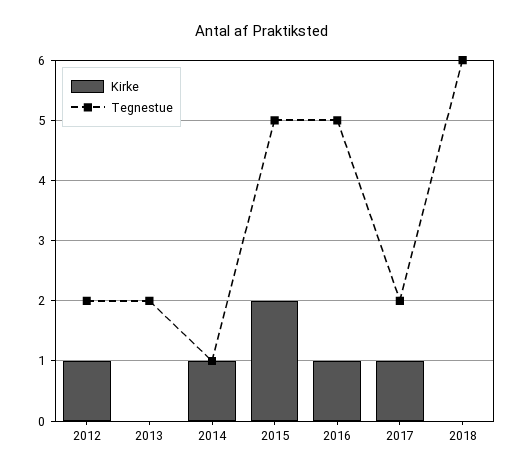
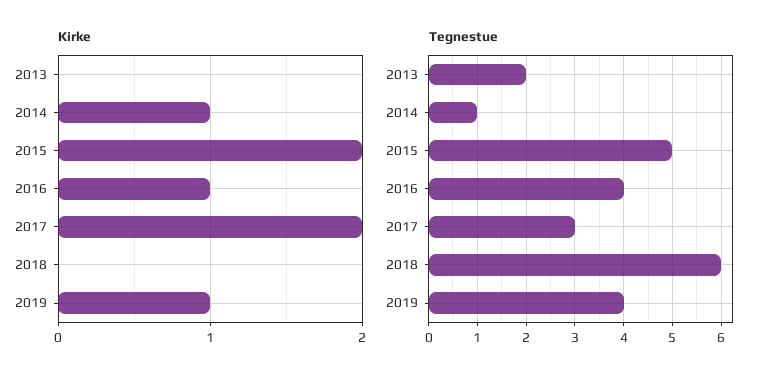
Kirke, 2012: 1 -> none
Tegnestue, 2012: 2 -> none
Tegnestue, 2016: 5 -> 4
Kirke, 2017: 1 -> 2
Tegnestue, 2017: 2 -> 3
Kirke, 2019: none -> 1
Tegnestue, 2019: none -> 4

